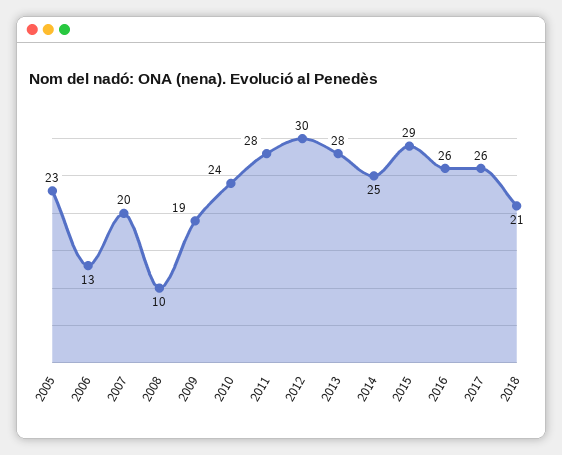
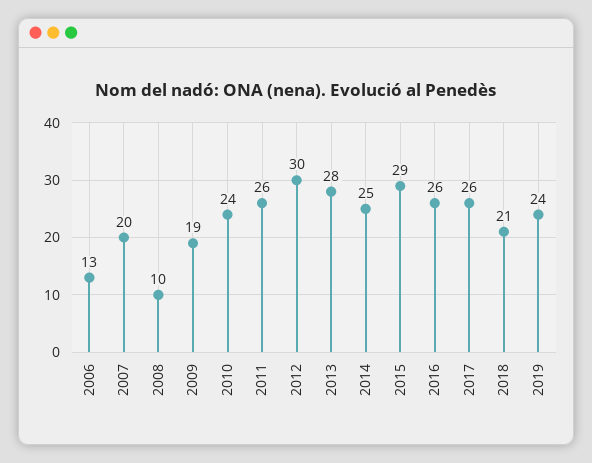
2005: 23 -> none
2011: 28 -> 26
2019: none -> 24

